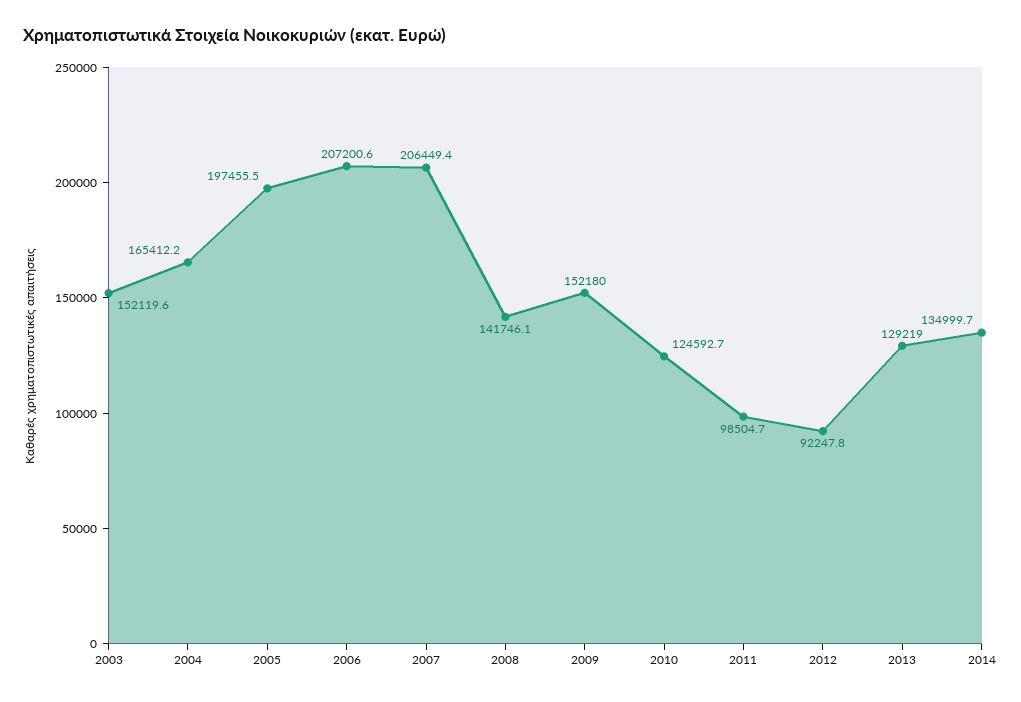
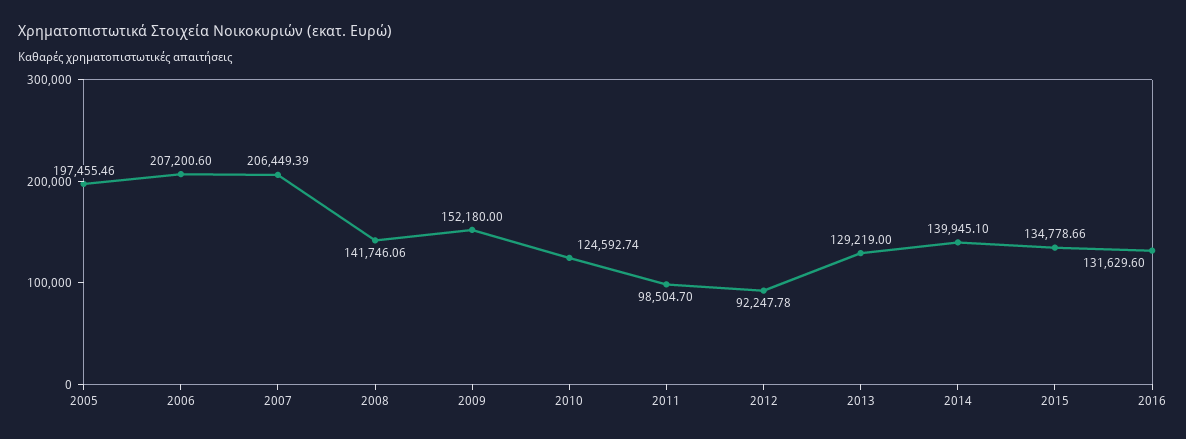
2003: 152119.6 -> none
2004: 165412.2 -> none
2014: 134999.7 -> 139945.1
2015: none -> 134778.66
2016: none -> 131629.6

